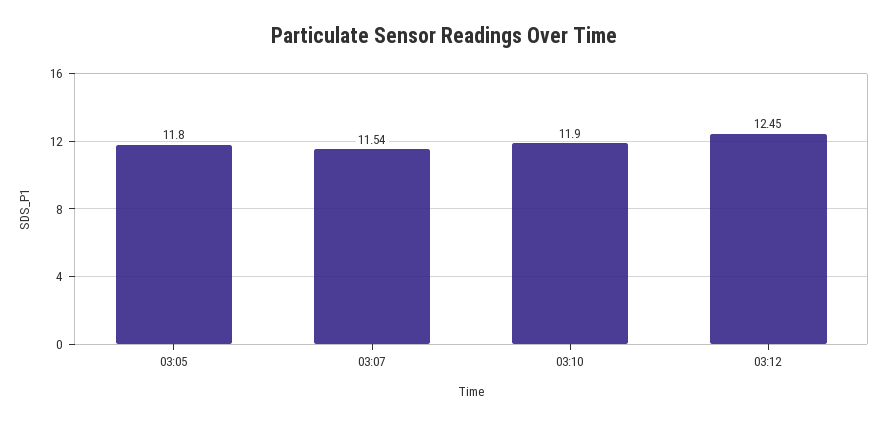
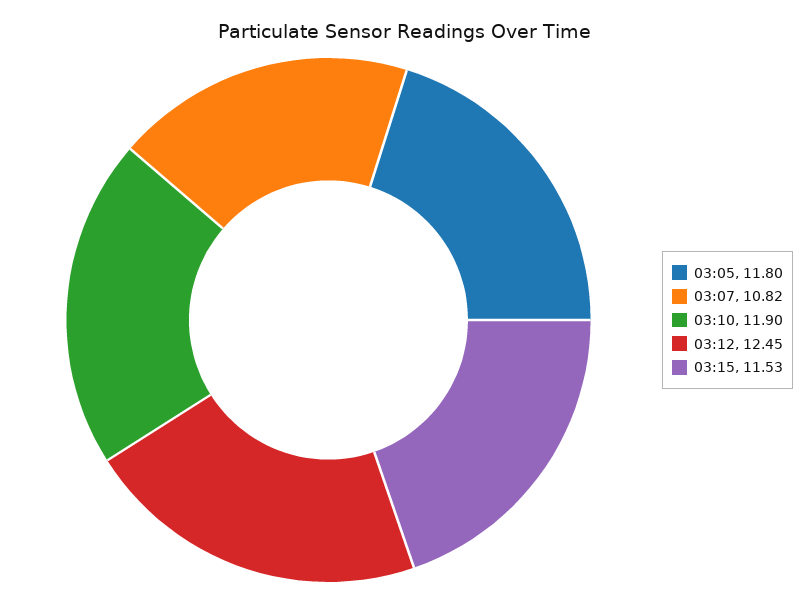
03:07: 11.54 -> 10.82
03:15: none -> 11.53

